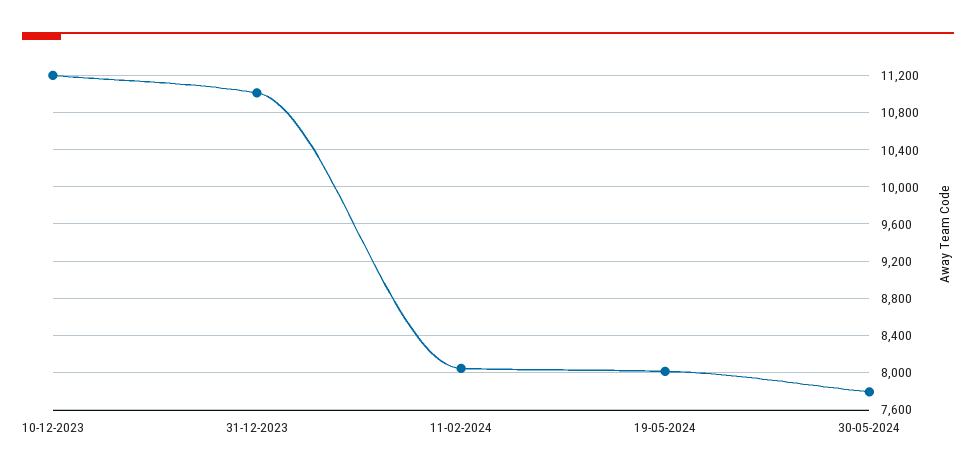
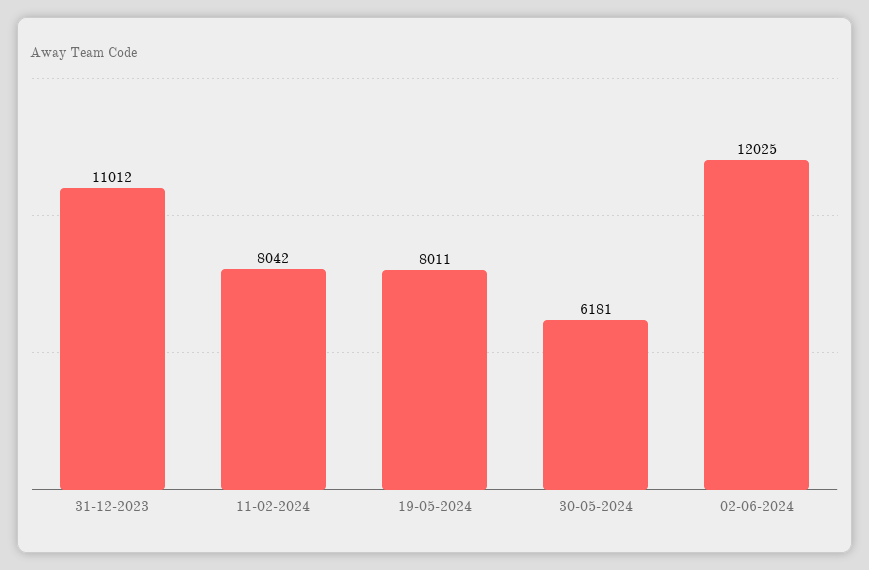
10-12-2023: 11200 -> none
30-05-2024: 7800 -> 6181
02-06-2024: none -> 12025

